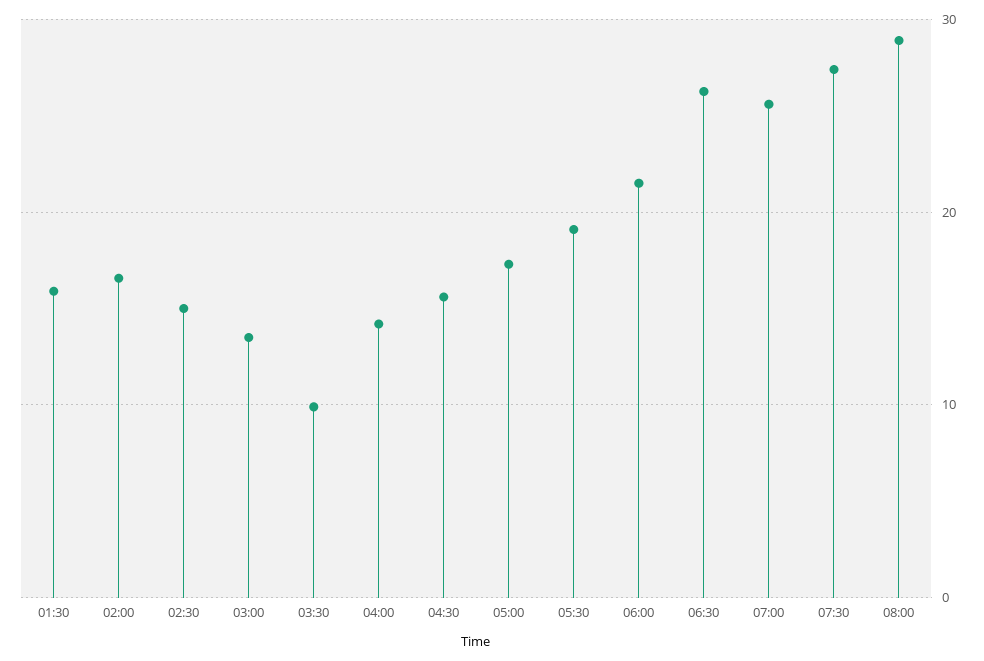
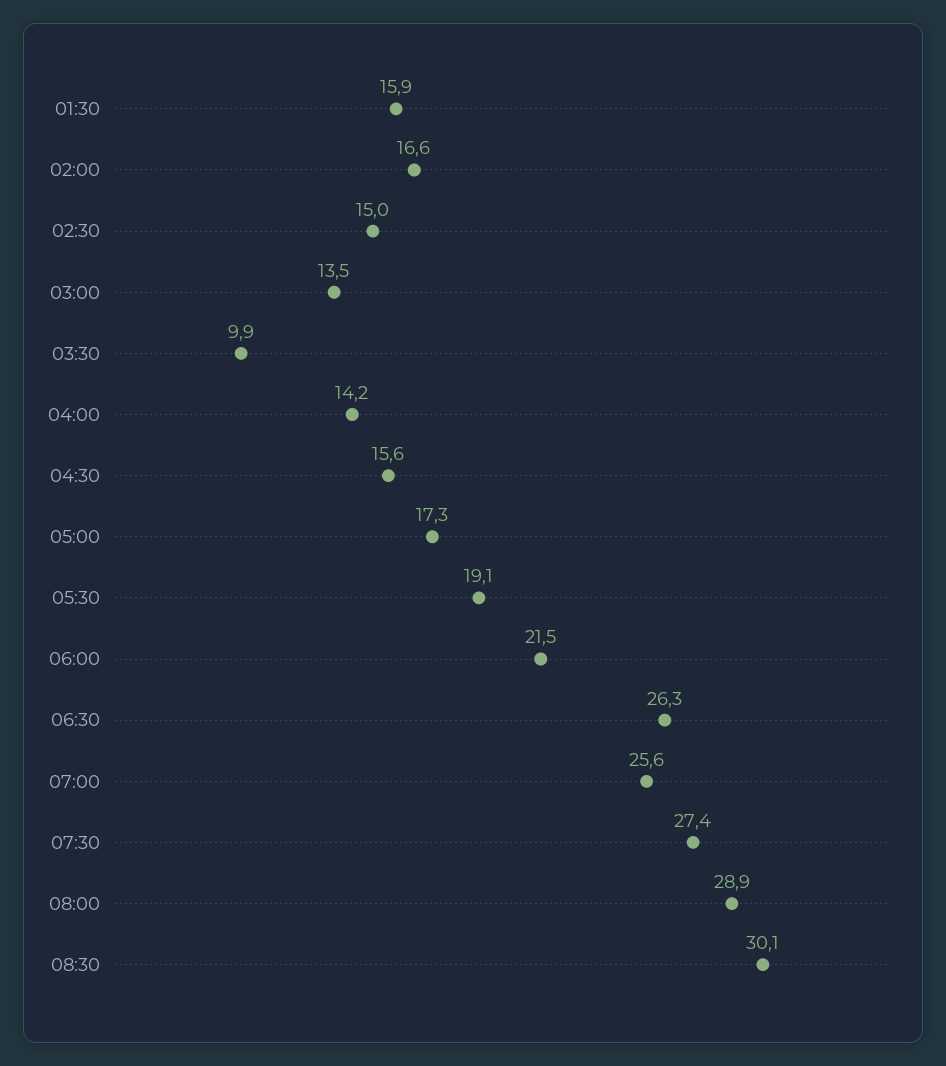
08:30: none -> 30.1

